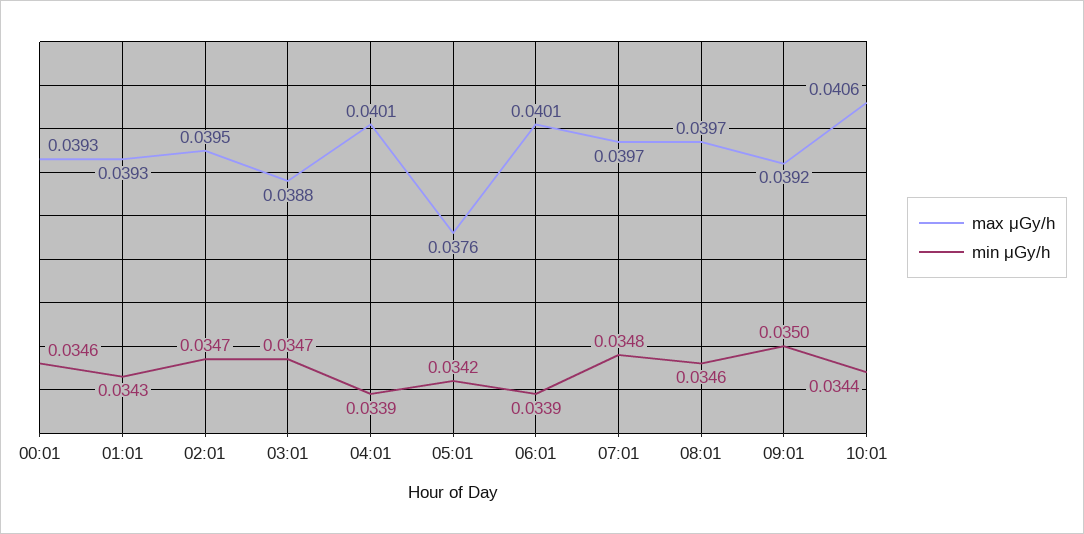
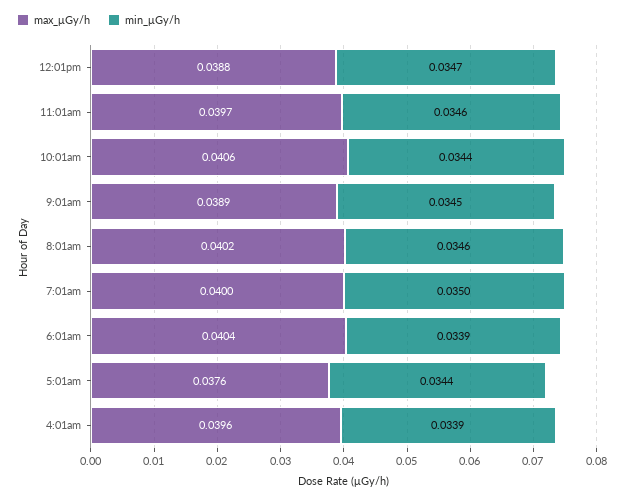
max μGy/h, 00:01: 0.0393 -> none
min μGy/h, 00:01: 0.0346 -> none
max μGy/h, 01:01: 0.0393 -> none
min μGy/h, 01:01: 0.0343 -> none
max μGy/h, 02:01: 0.0395 -> none
min μGy/h, 02:01: 0.0347 -> none
max μGy/h, 03:01: 0.0388 -> none
min μGy/h, 03:01: 0.0347 -> none
max μGy/h, 04:01: 0.0401 -> 0.0396
min μGy/h, 05:01: 0.0342 -> 0.0344
max μGy/h, 06:01: 0.0401 -> 0.0404
max μGy/h, 07:01: 0.0397 -> 0.04
min μGy/h, 07:01: 0.0348 -> 0.035
max μGy/h, 08:01: 0.0397 -> 0.0402
max μGy/h, 09:01: 0.0392 -> 0.0389
min μGy/h, 09:01: 0.035 -> 0.0345
max μGy/h, 12:01pm: none -> 0.0388
min μGy/h, 12:01pm: none -> 0.0347
max μGy/h, 11:01am: none -> 0.0397
min μGy/h, 11:01am: none -> 0.0346

